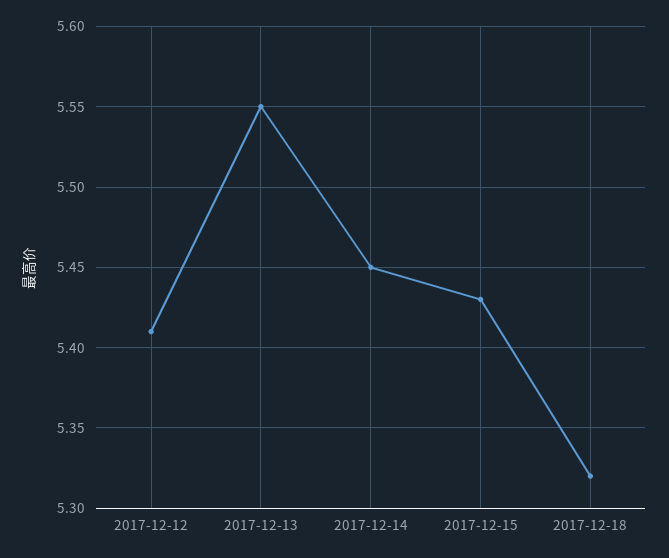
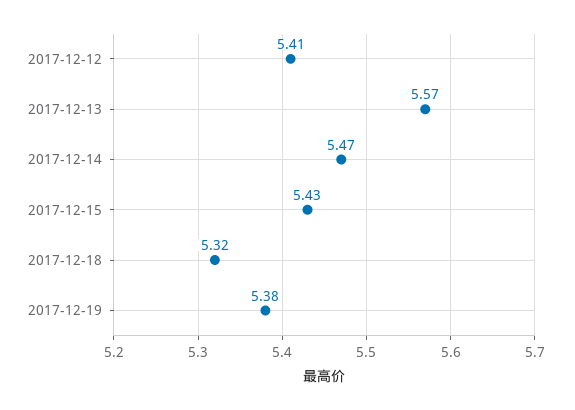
2017-12-13: 5.55 -> 5.57
2017-12-14: 5.45 -> 5.47
2017-12-19: none -> 5.38

